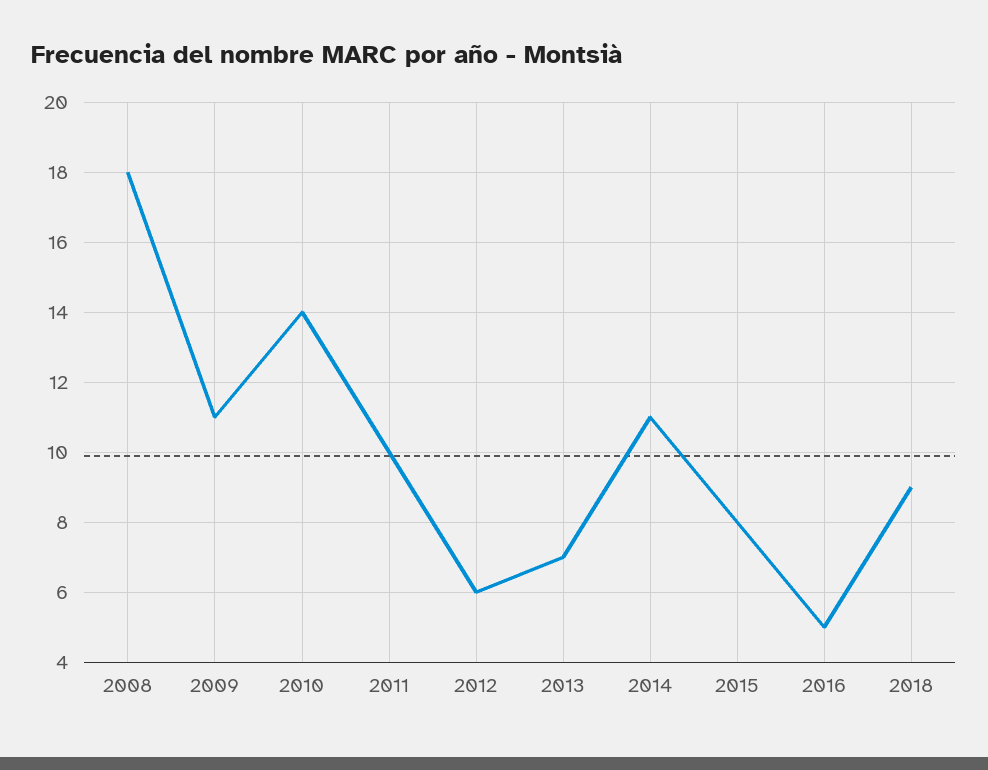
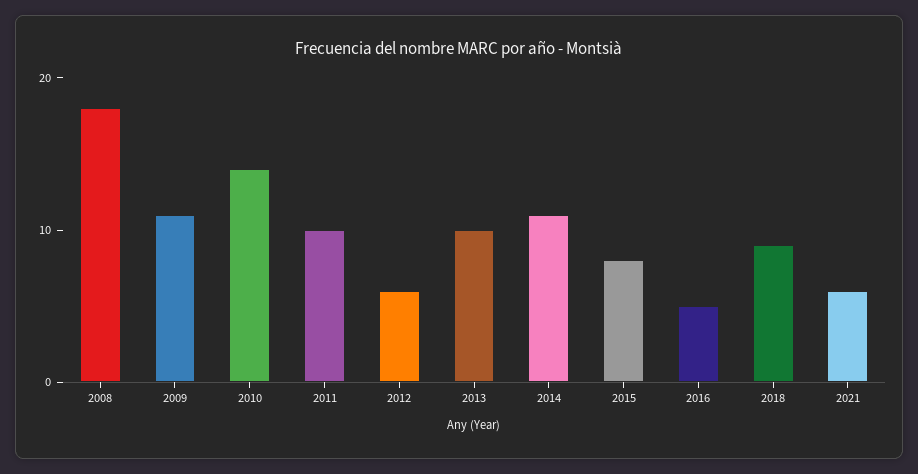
2013: 7 -> 10
2021: none -> 6

